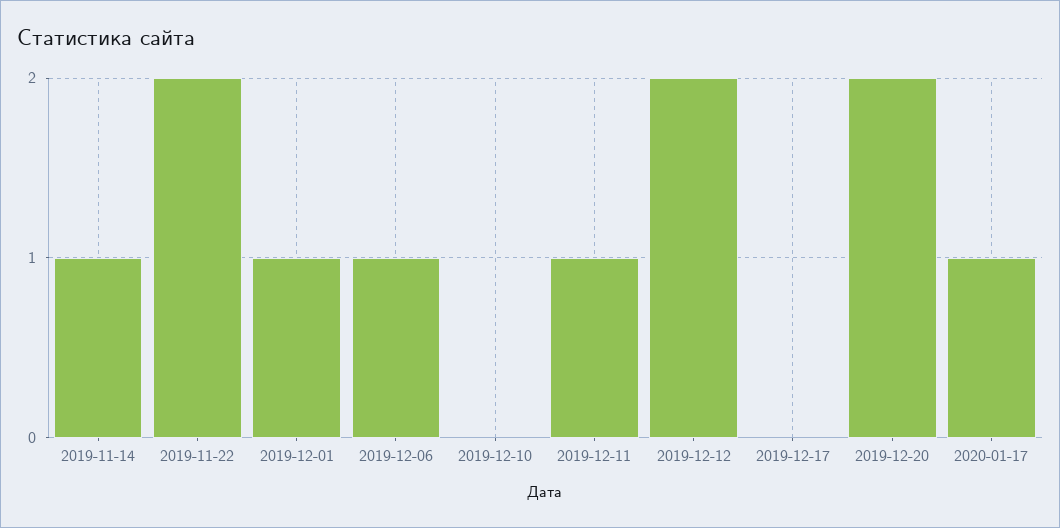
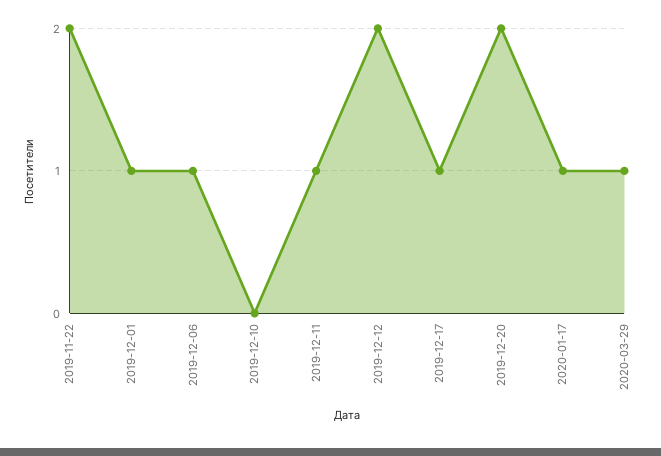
2019-11-14: 1 -> none
2019-12-17: 0 -> 1
2020-03-29: none -> 1

